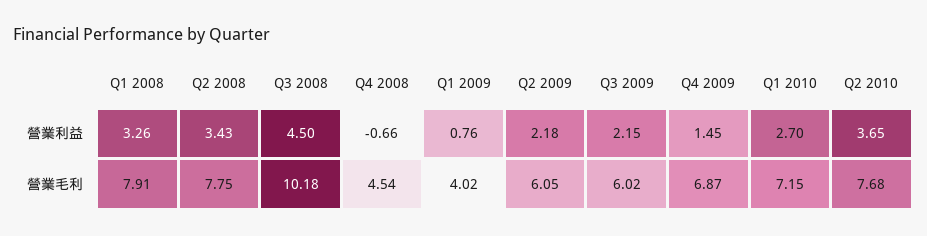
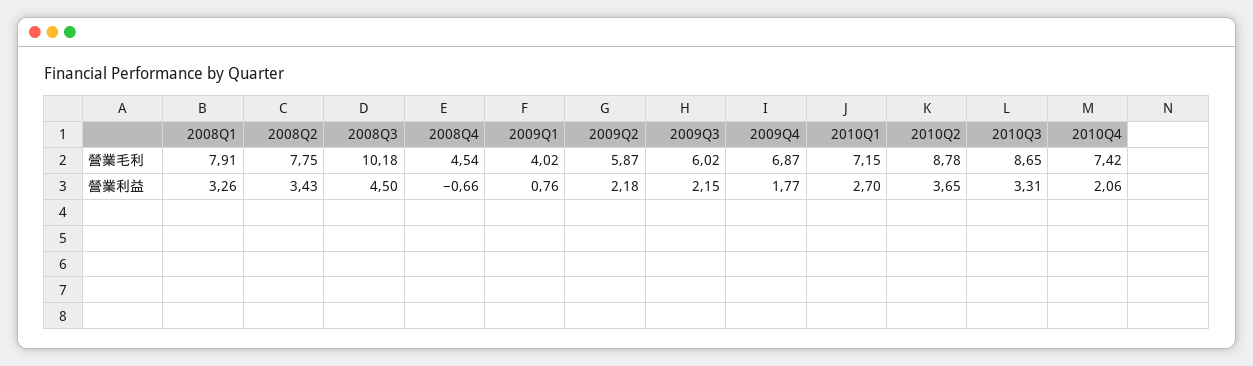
Q4 2009, 營業利益: 1.45 -> 1.77
Q2 2009, 營業毛利: 6.05 -> 5.87
Q2 2010, 營業毛利: 7.68 -> 8.78
2010Q3, 營業毛利: none -> 8.65
2010Q4, 營業毛利: none -> 7.42
2010Q3, 營業利益: none -> 3.31
2010Q4, 營業利益: none -> 2.06

